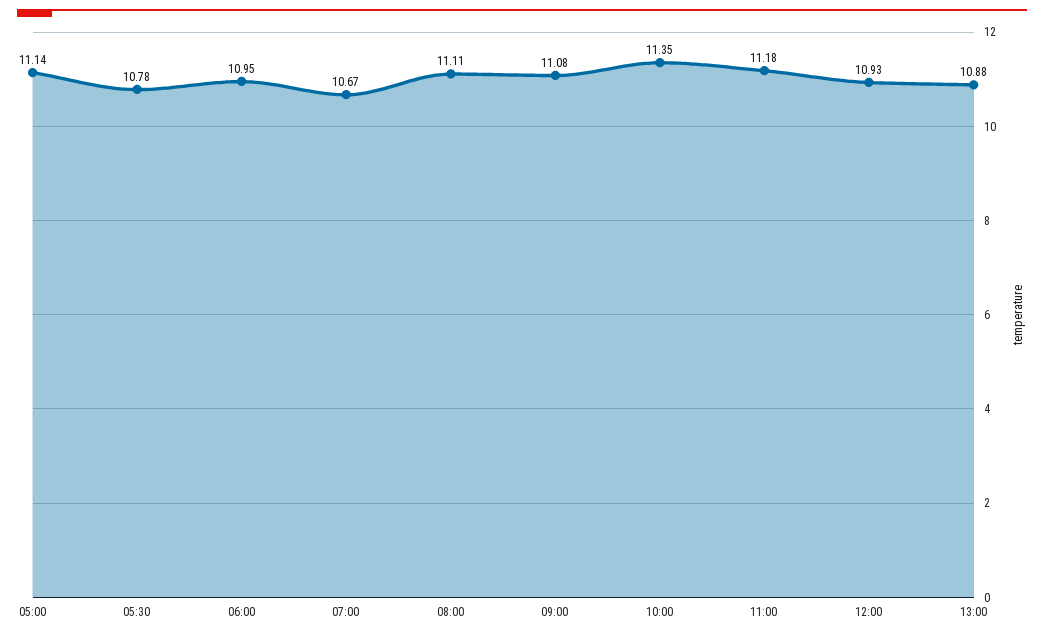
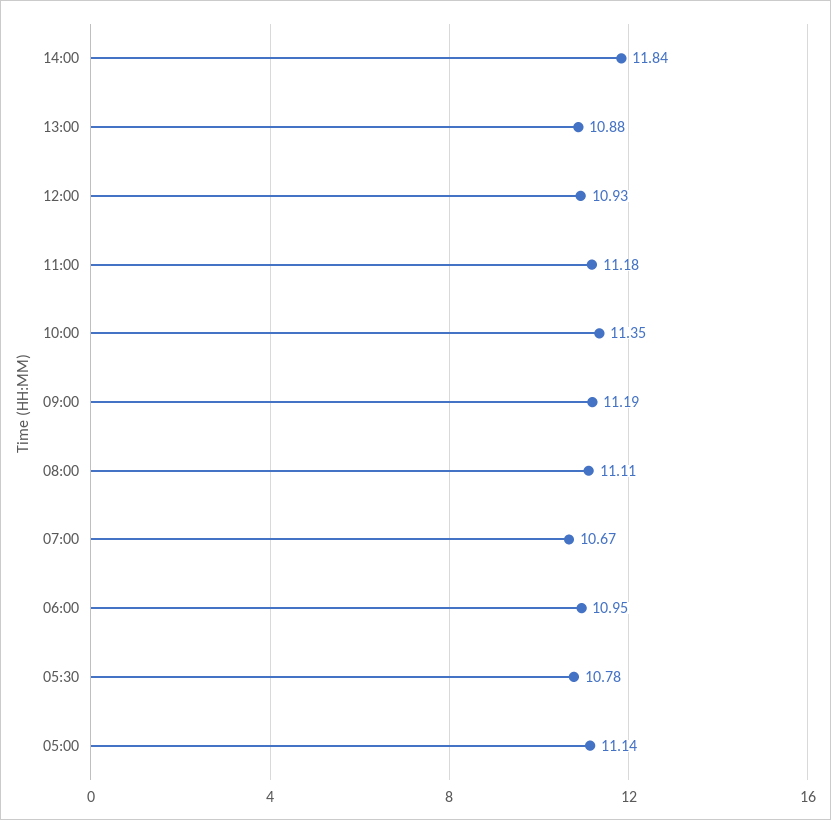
09:00: 11.08 -> 11.19
14:00: none -> 11.84

